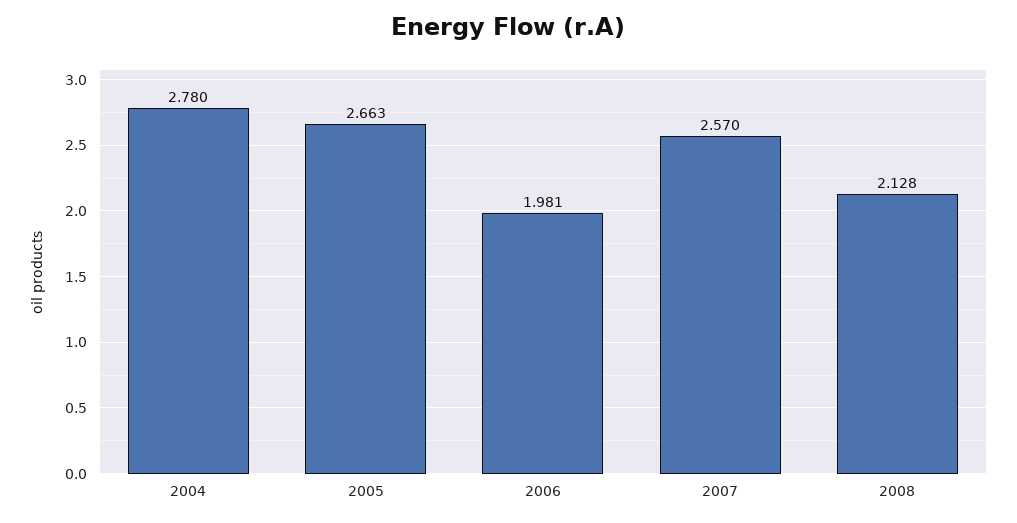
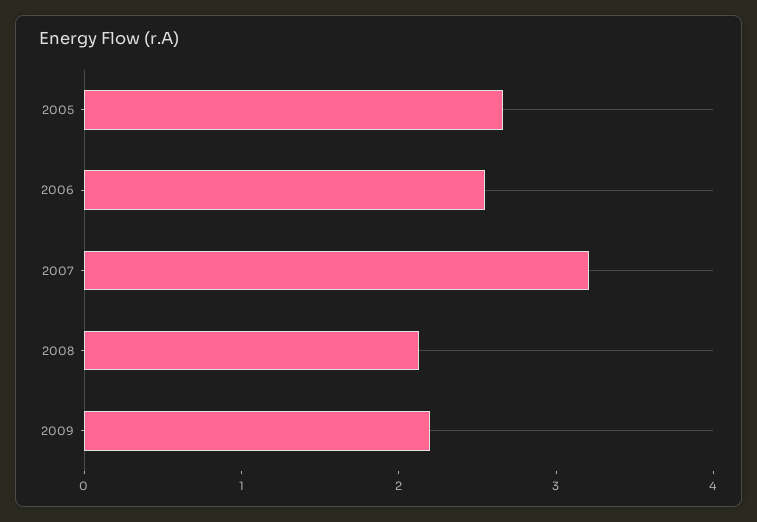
2004: 2.78 -> none
2006: 1.981 -> 2.6
2007: 2.57 -> 3.2
2009: none -> 2.2

